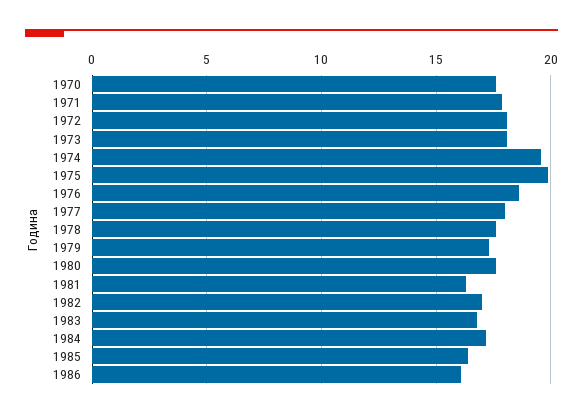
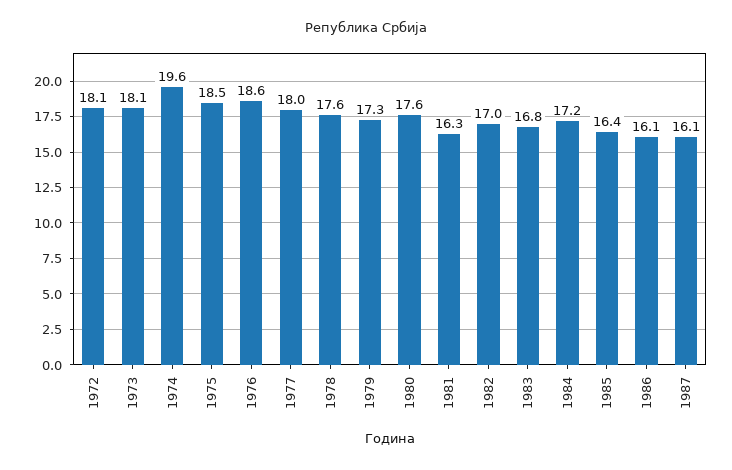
1970: 17.5 -> none
1971: 18 -> none
1975: 20 -> 18.5
1987: none -> 16.1

